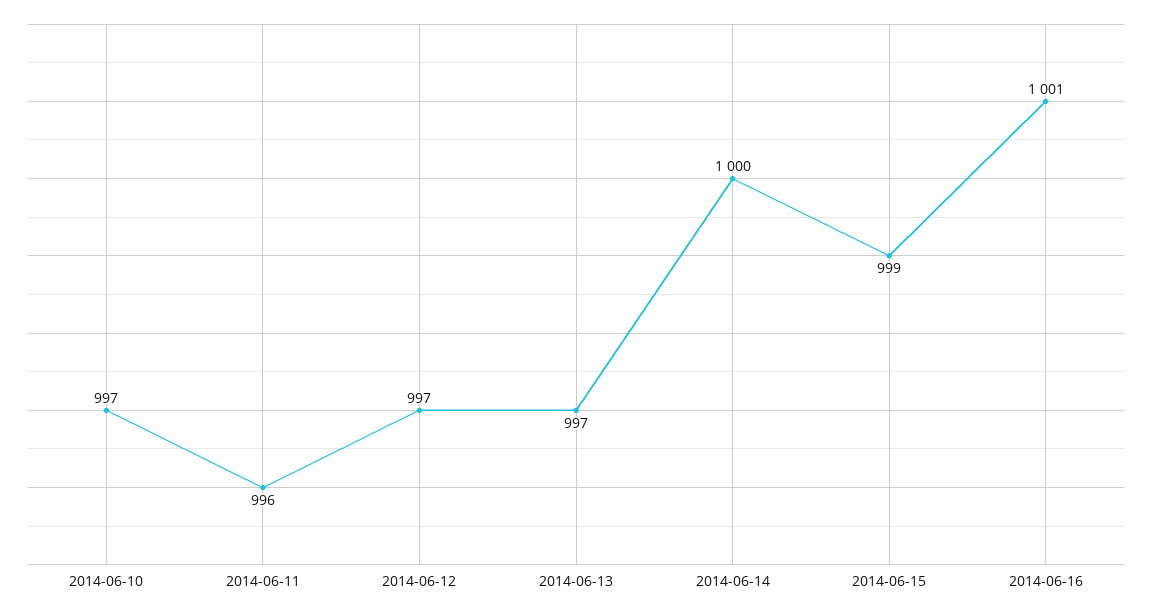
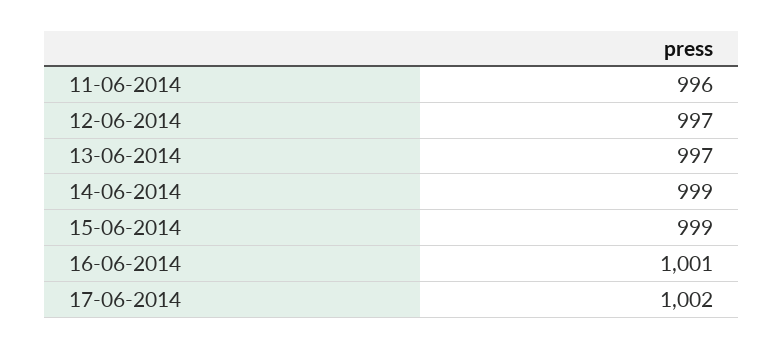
2014-06-10: 997 -> none
2014-06-14: 1000 -> 999
17-06-2014: none -> 1002

